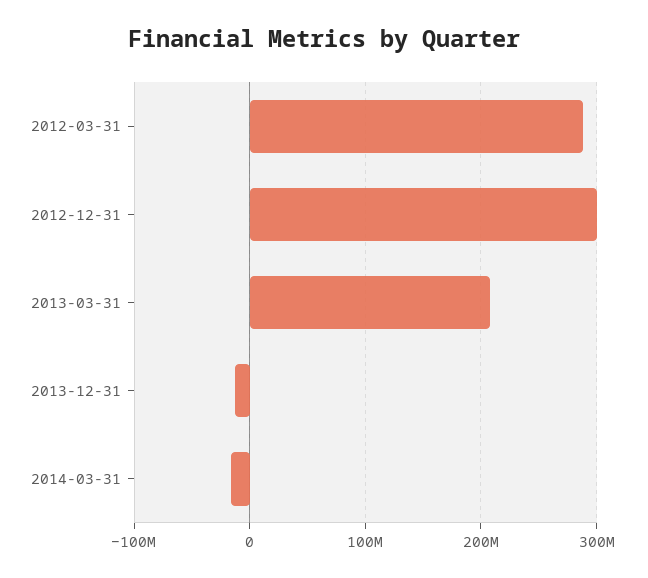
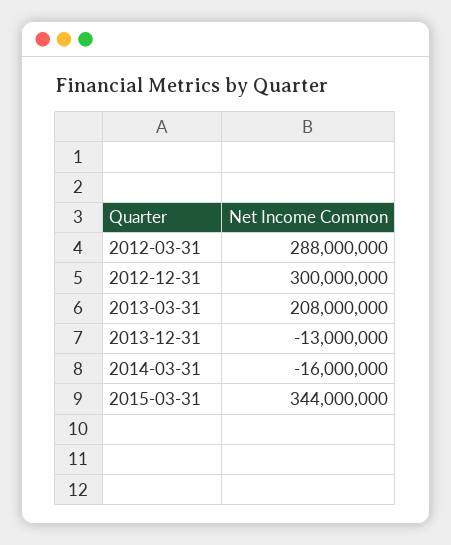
2015-03-31: none -> 344000000

